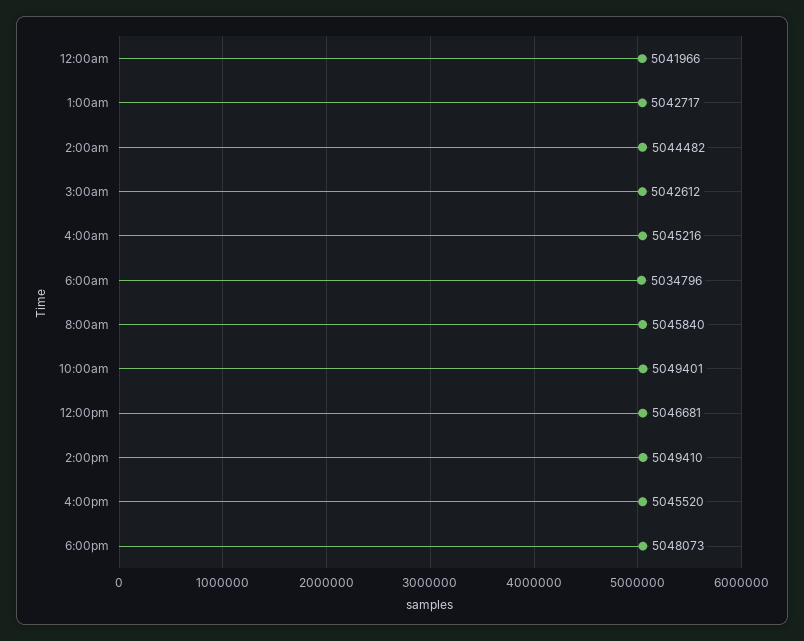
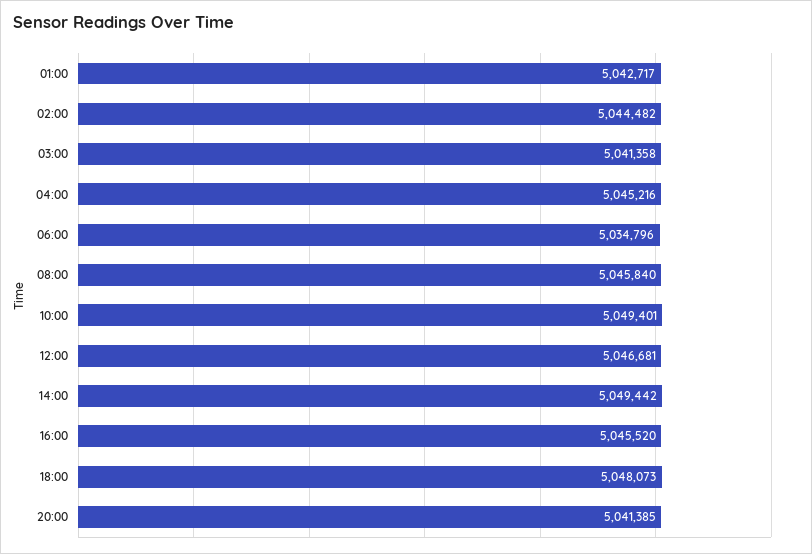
12:00am: 5041966 -> none
3:00am: 5042612 -> 5041358
2:00pm: 5049410 -> 5049442
20:00: none -> 5041385

